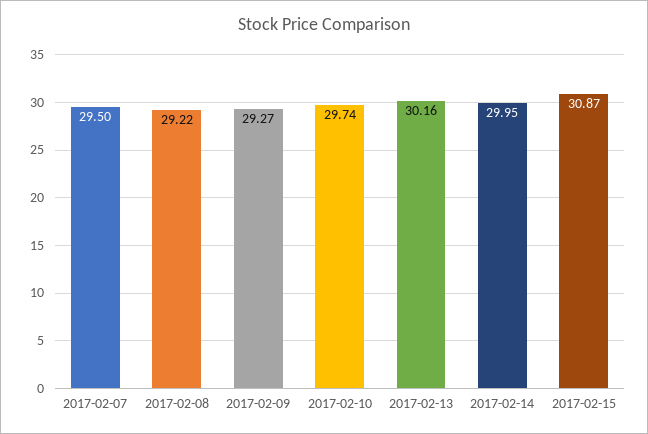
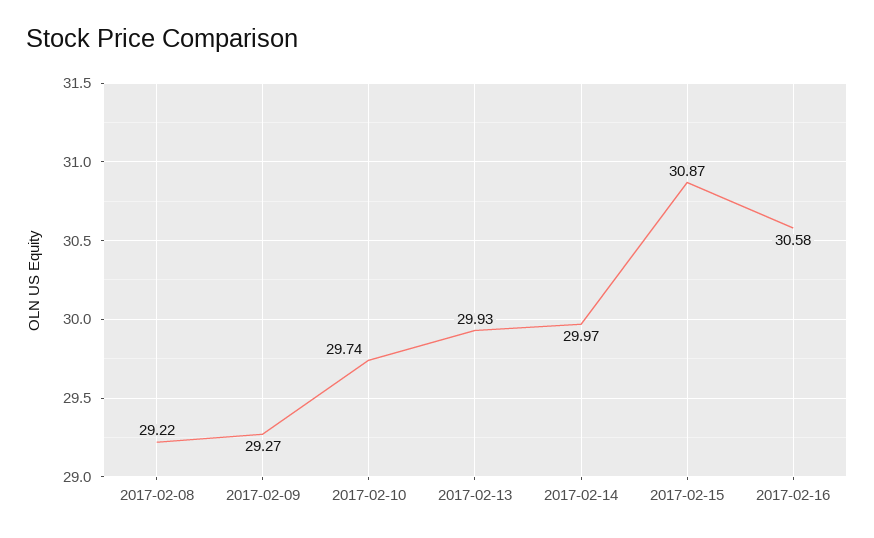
2017-02-07: 29.5 -> none
2017-02-13: 30.16 -> 29.93
2017-02-14: 29.95 -> 29.97
2017-02-16: none -> 30.58

